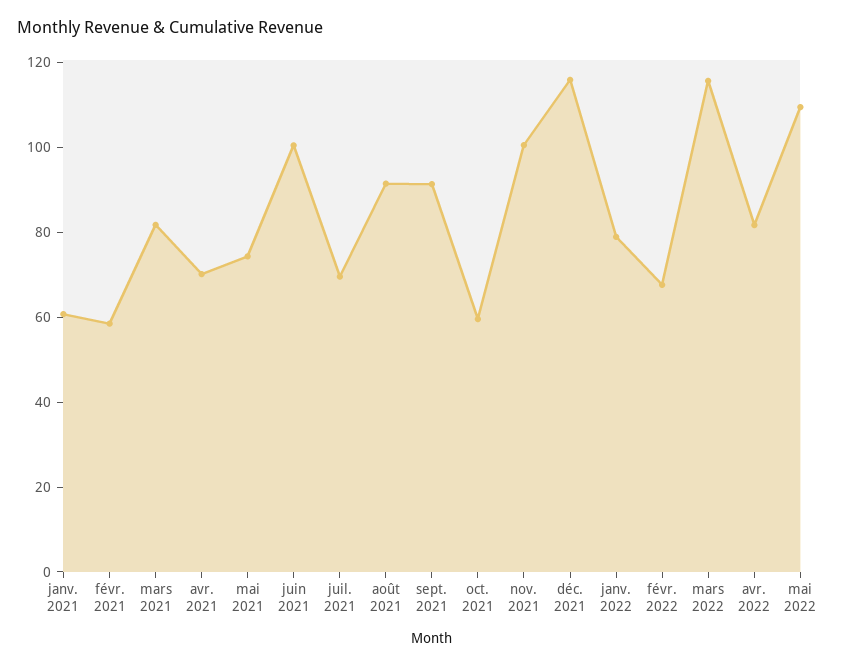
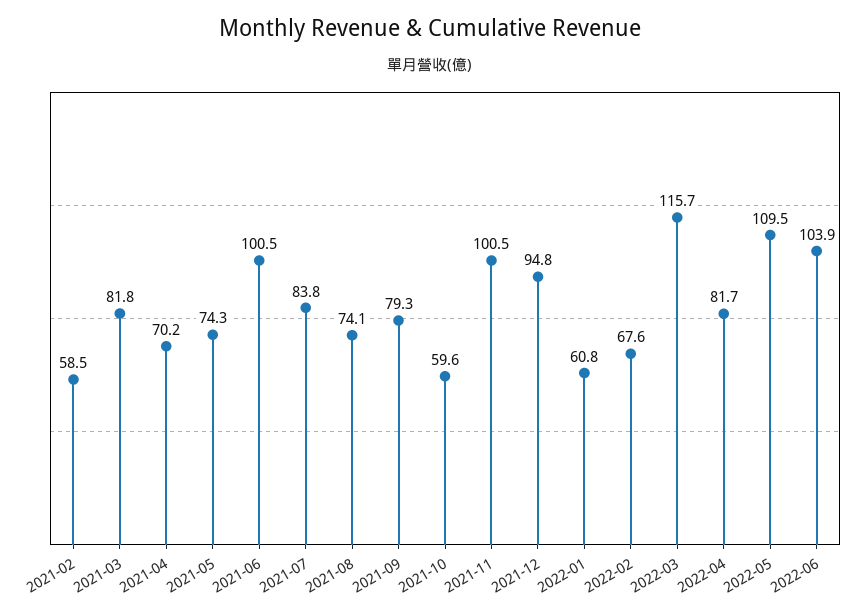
janv. 2021: 60 -> none
juil. 2021: 70 -> 83.8
août 2021: 90 -> 74.1
sept. 2021: 90 -> 79.3
déc. 2021: 115 -> 94.8
janv. 2022: 80 -> 60.8
2022-06: none -> 103.9

